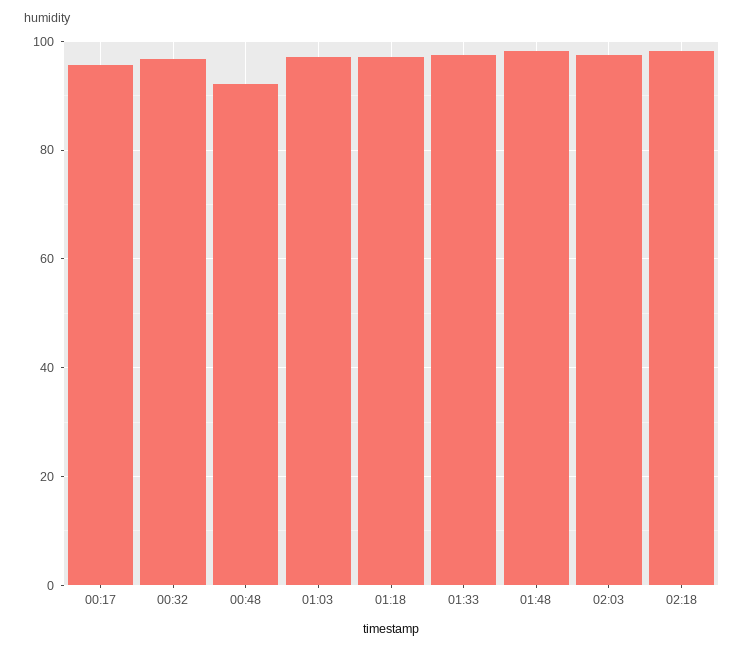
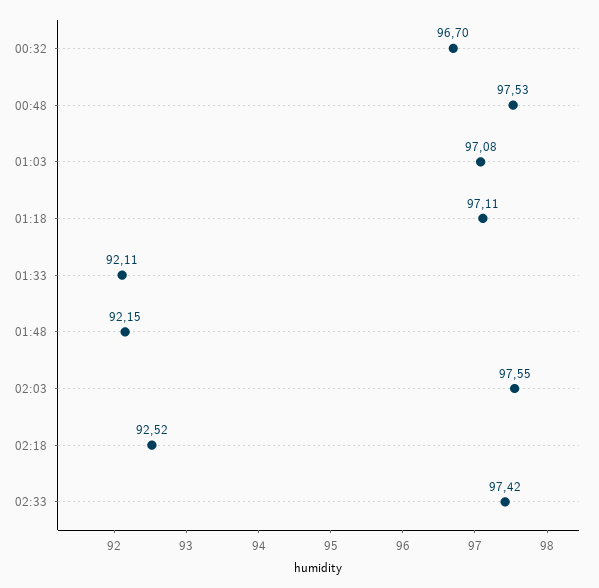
00:17: 96 -> none
00:48: 92 -> 97.53
01:33: 98 -> 92.11
01:48: 98 -> 92.15
02:18: 98 -> 92.52
02:33: none -> 97.42

